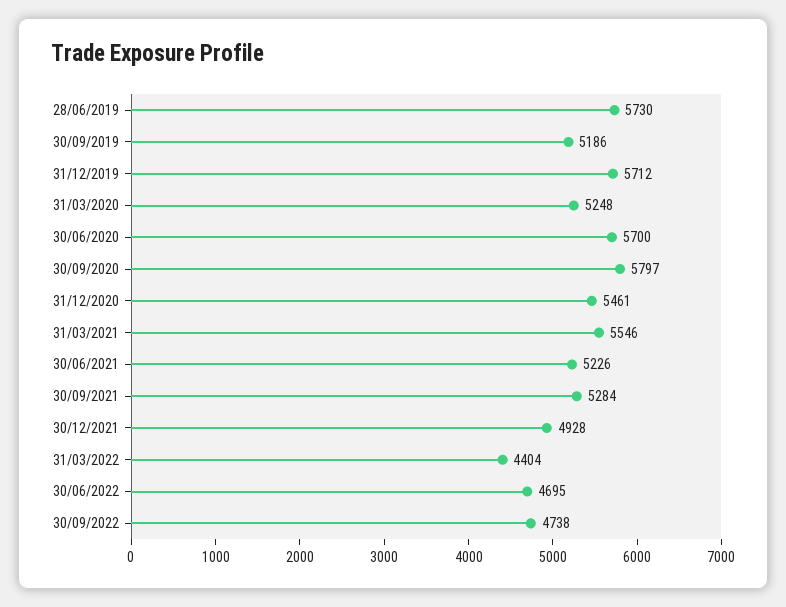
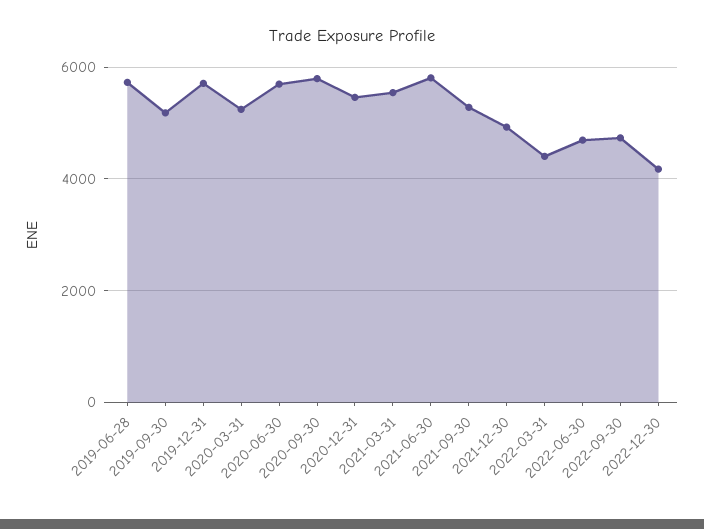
30/06/2021: 5226 -> 5800
2022-12-30: none -> 4200

